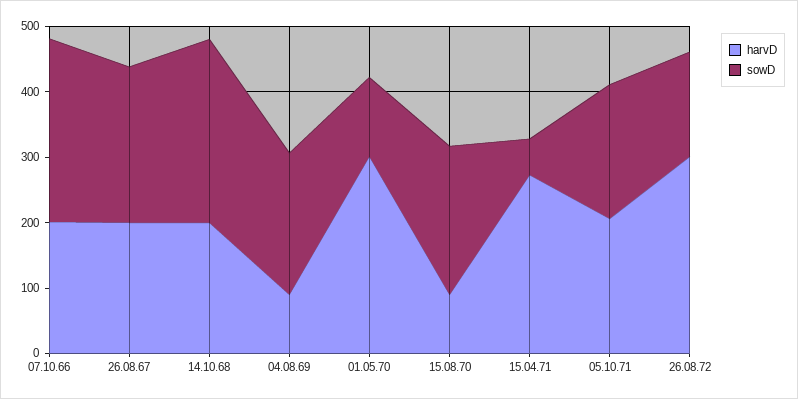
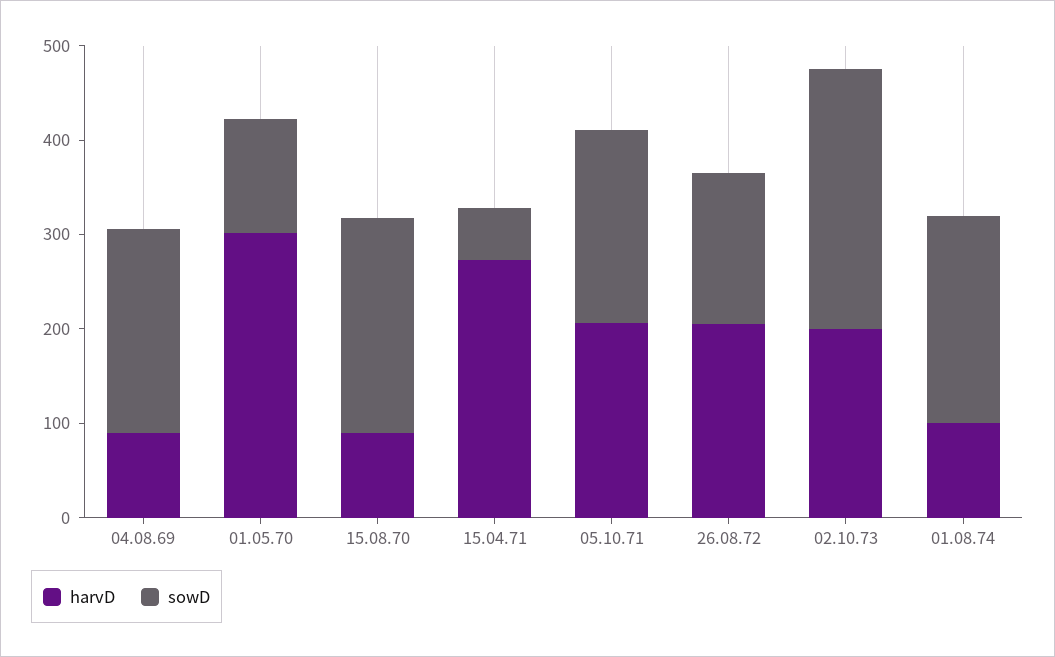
harvD, 07.10.66: 200 -> none
sowD, 07.10.66: 280 -> none
harvD, 26.08.67: 200 -> none
sowD, 26.08.67: 240 -> none
harvD, 14.10.68: 200 -> none
sowD, 14.10.68: 280 -> none
harvD, 26.08.72: 300 -> 200
harvD, 02.10.73: none -> 200
sowD, 02.10.73: none -> 280
harvD, 01.08.74: none -> 100
sowD, 01.08.74: none -> 220

